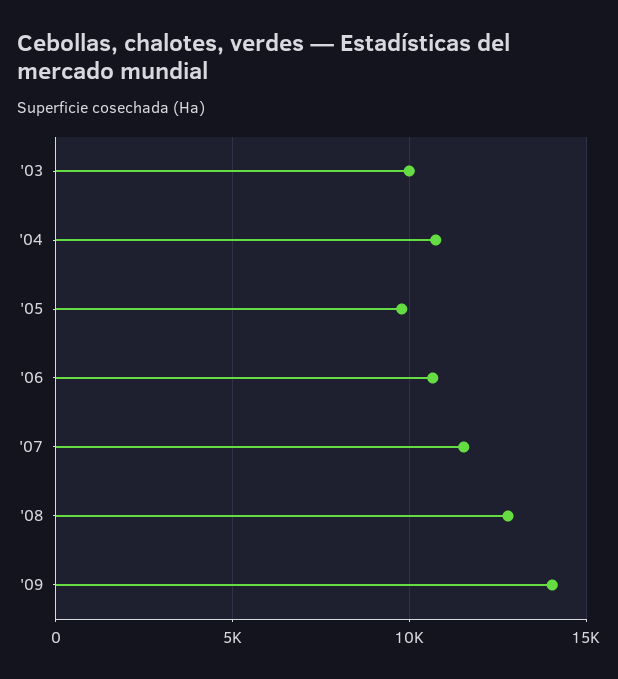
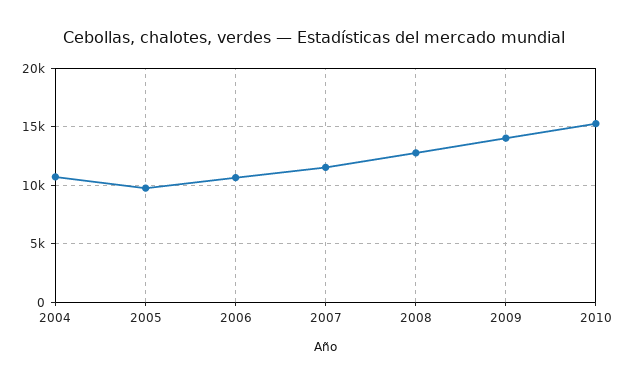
'03: 10000 -> none
2010: none -> 15000

